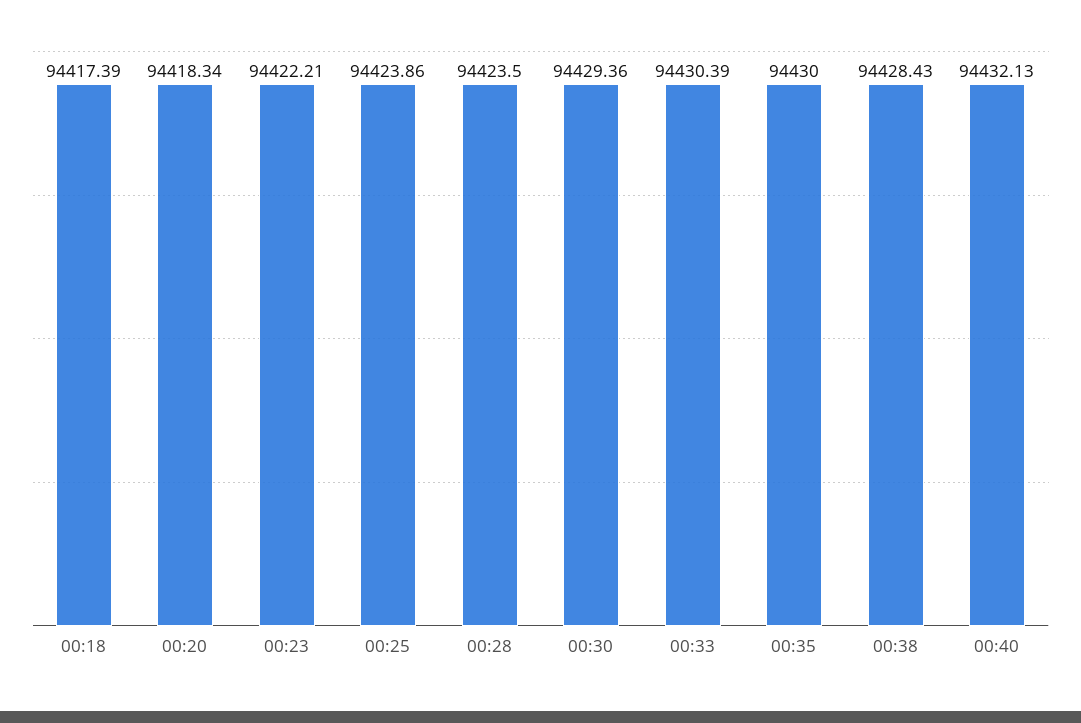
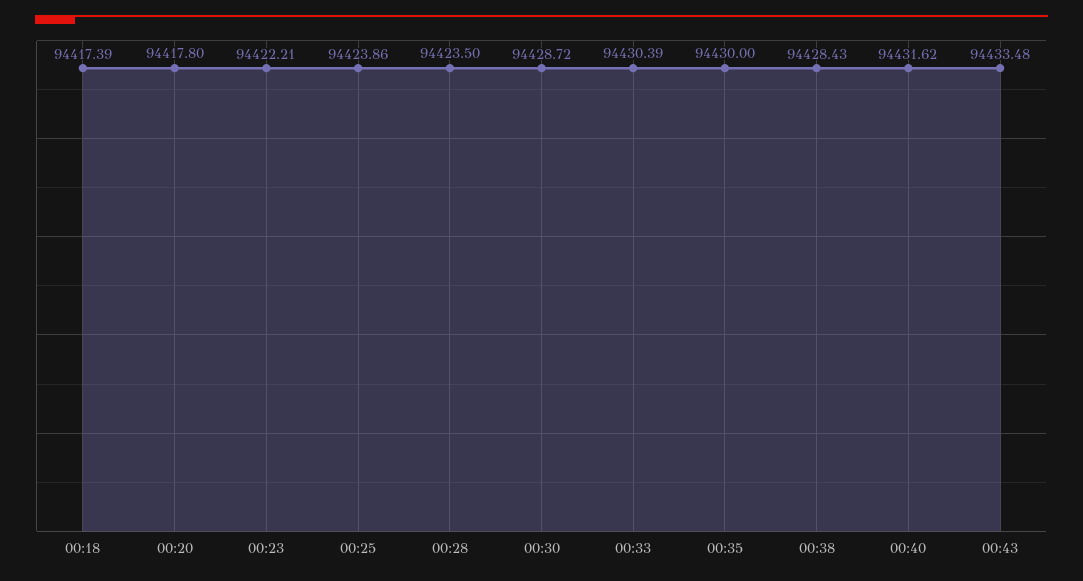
00:20: 94418.34 -> 94417.8
00:30: 94429.36 -> 94428.72
00:40: 94432.13 -> 94431.62
00:43: none -> 94433.48

